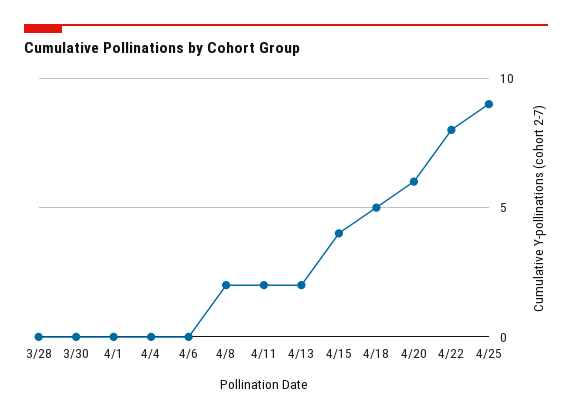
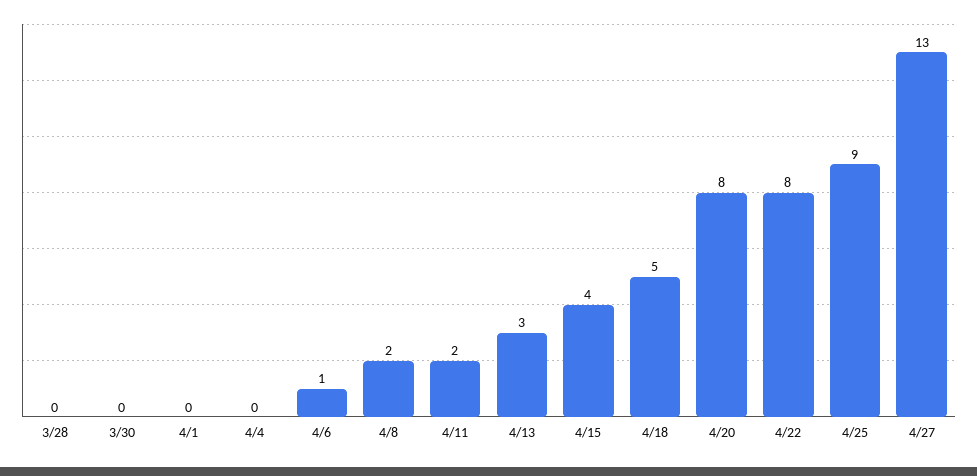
4/6: 0 -> 1
4/13: 2 -> 3
4/20: 6 -> 8
4/27: none -> 13

